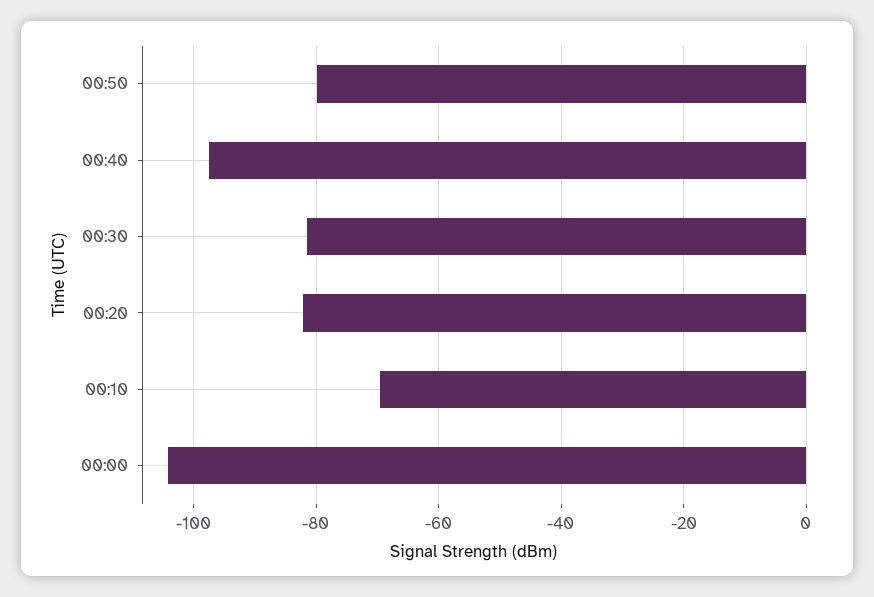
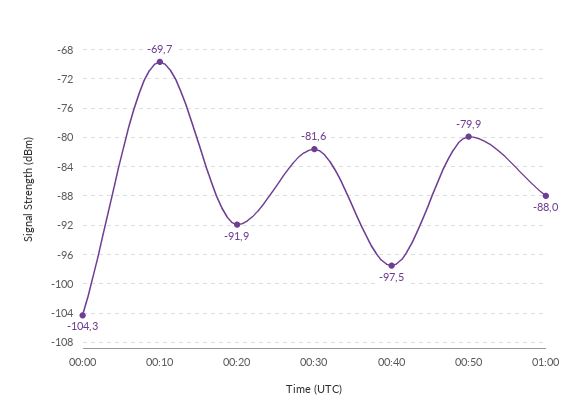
00:20: -82 -> -91.9
01:00: none -> -88

